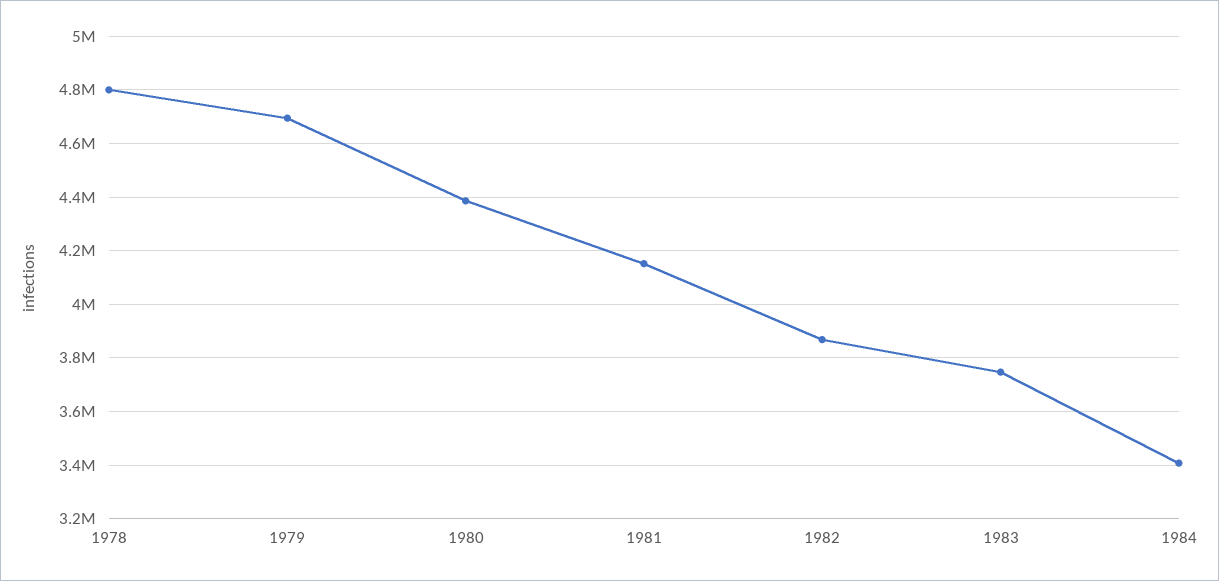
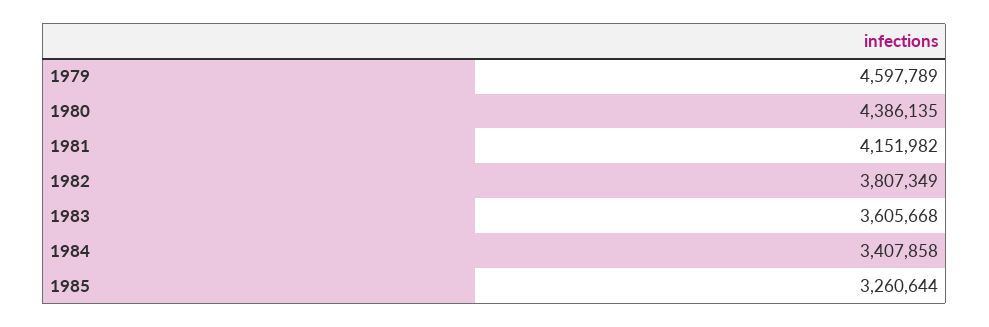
1978: 4800000 -> none
1979: 4700000 -> 4597789
1982: 3875000 -> 3807349
1983: 3750000 -> 3605668
1985: none -> 3260644

